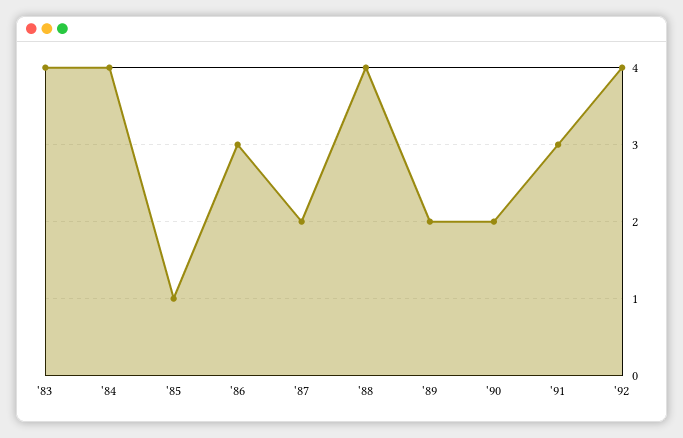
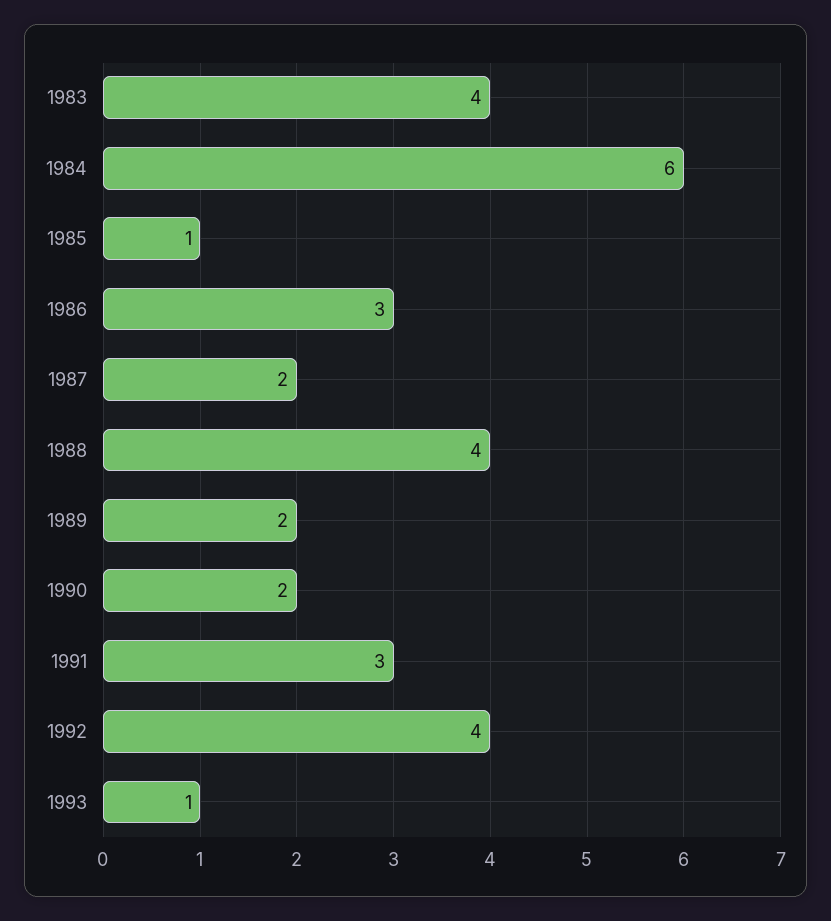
'84: 4 -> 6
1993: none -> 1

